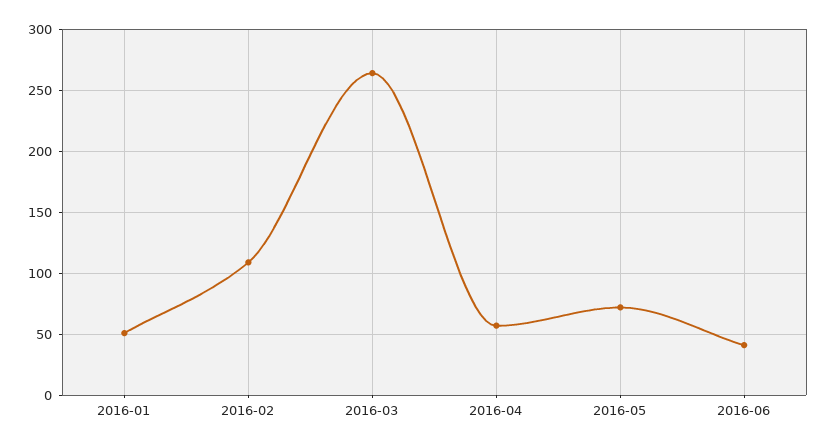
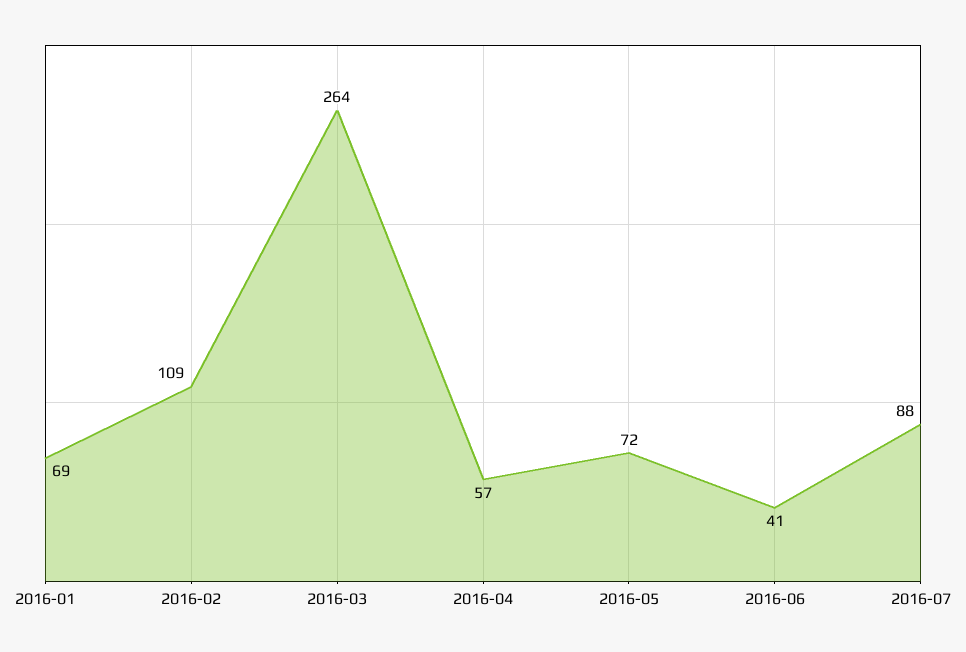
2016-01: 50 -> 69
2016-07: none -> 88

